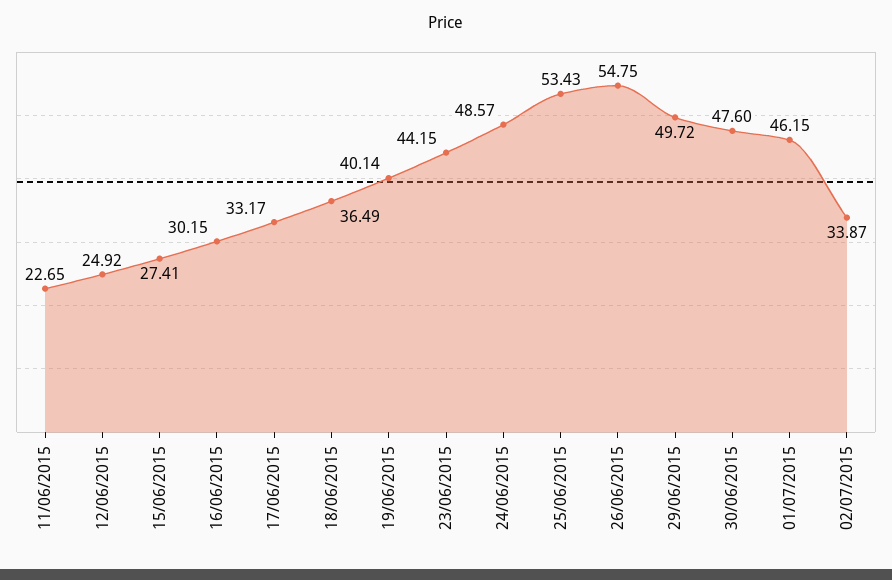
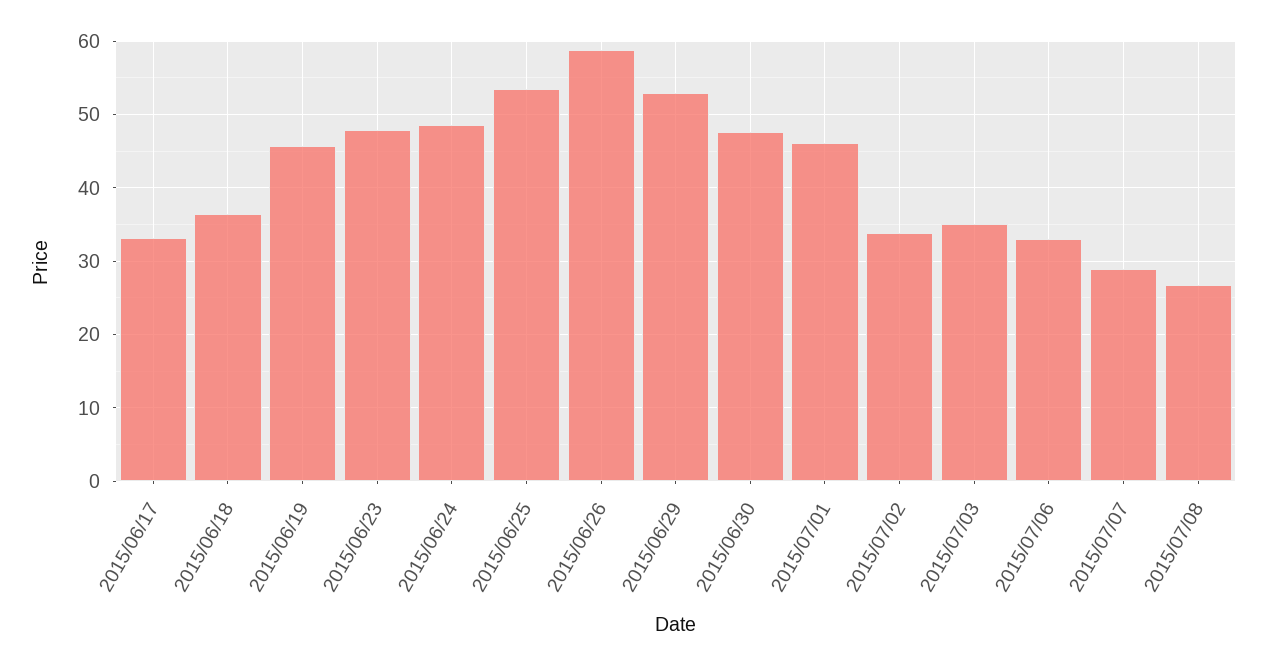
11/06/2015: 22.65 -> none
12/06/2015: 24.92 -> none
15/06/2015: 27.41 -> none
16/06/2015: 30.15 -> none
19/06/2015: 40.14 -> 46
23/06/2015: 44.15 -> 48
26/06/2015: 54.75 -> 59
29/06/2015: 49.72 -> 53
2015/07/03: none -> 35
2015/07/06: none -> 33
2015/07/07: none -> 29
2015/07/08: none -> 27

